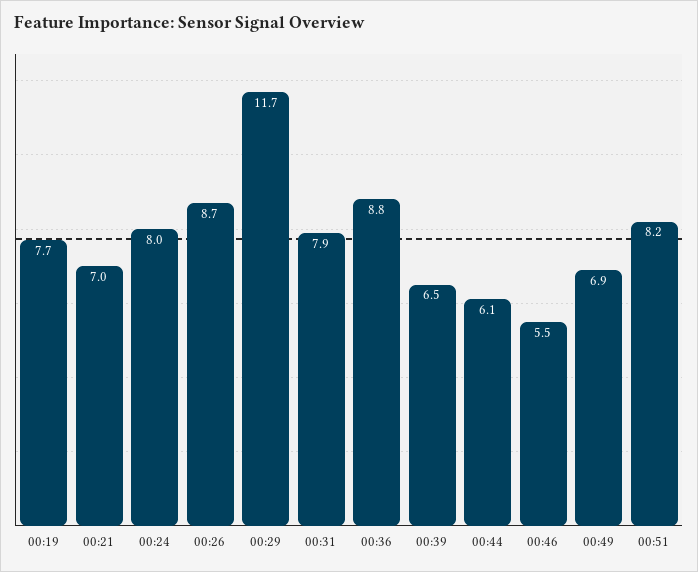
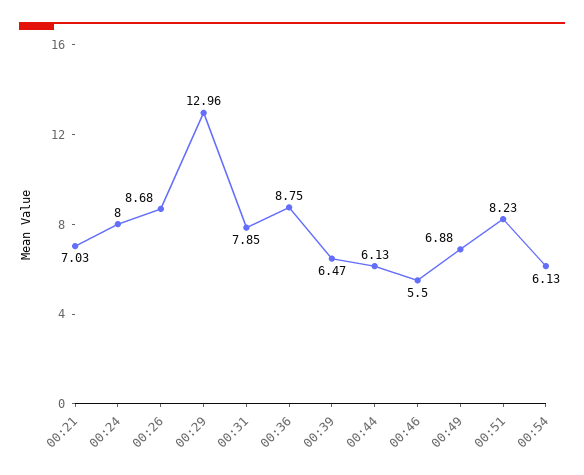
00:19: 7.7 -> none
00:29: 11.7 -> 12.96
00:54: none -> 6.13

